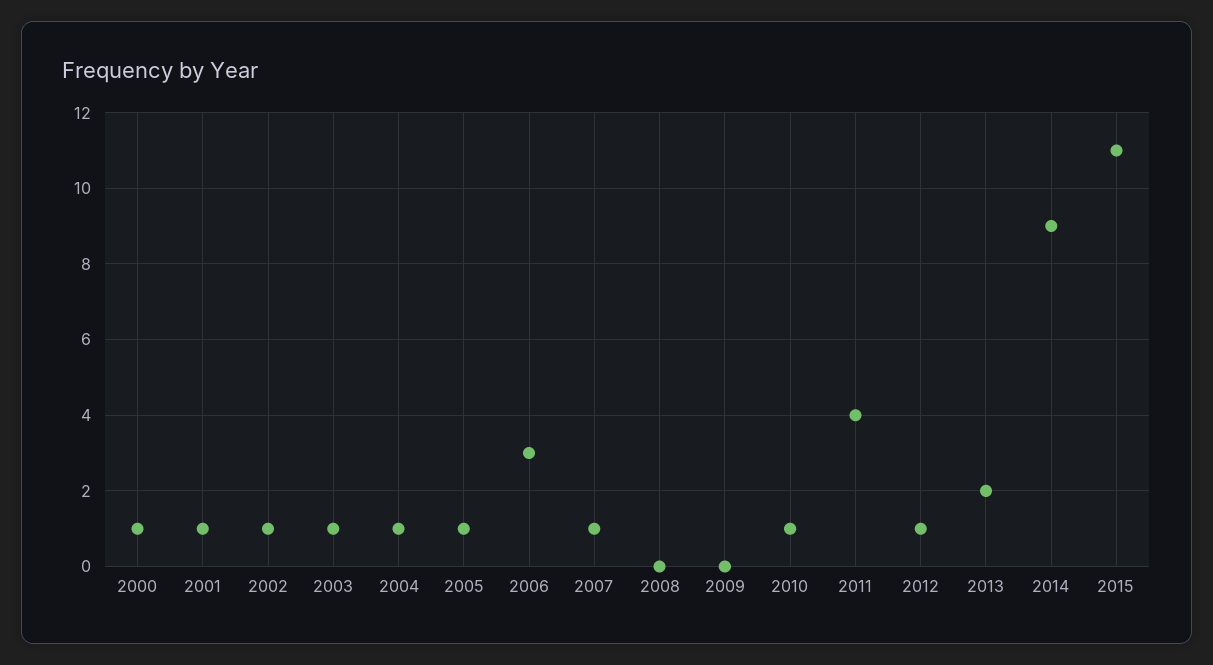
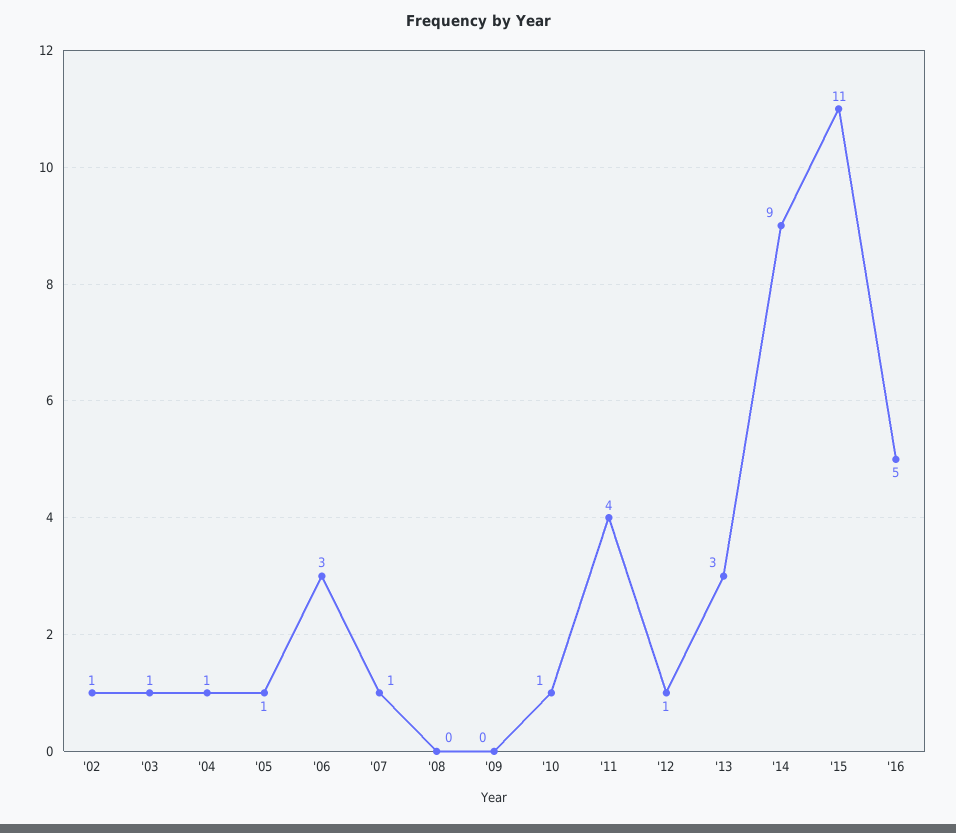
2000: 1 -> none
2001: 1 -> none
2013: 2 -> 3
'16: none -> 5

